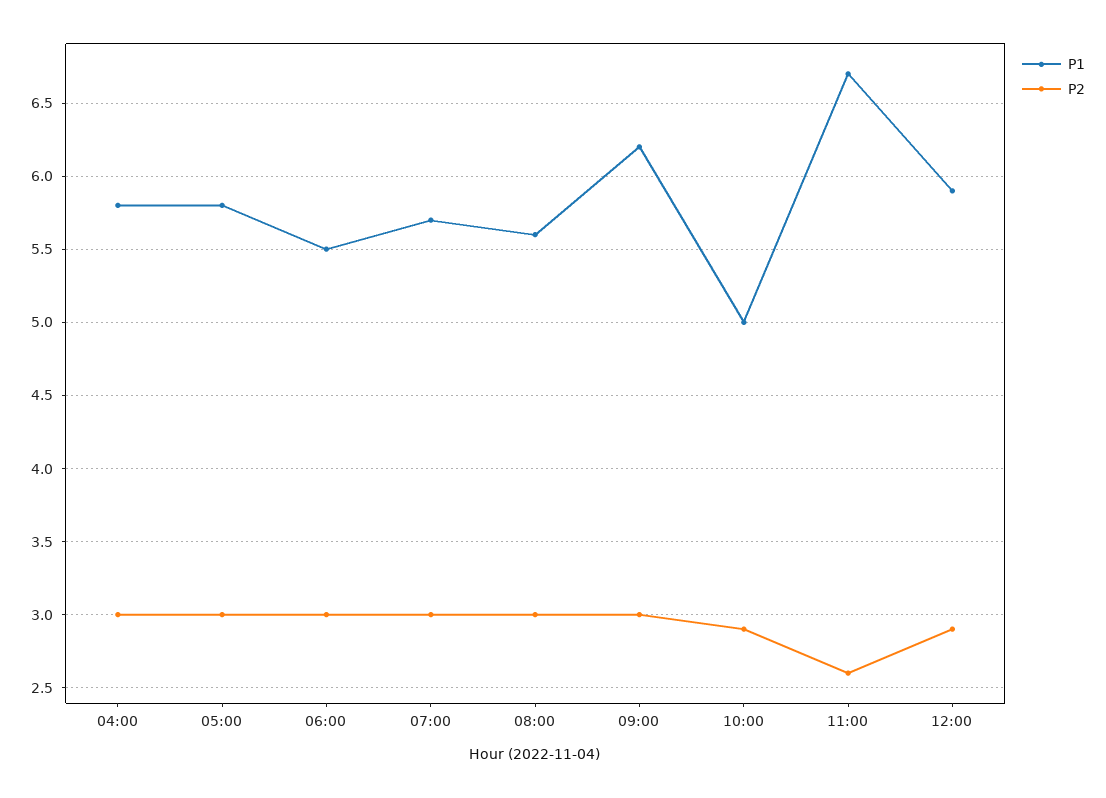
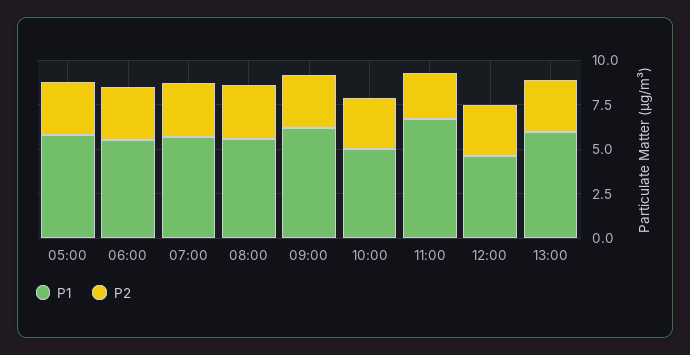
P1, 04:00: 5.8 -> none
P2, 04:00: 3 -> none
P1, 12:00: 5.9 -> 4.5
P1, 13:00: none -> 6
P2, 13:00: none -> 3

